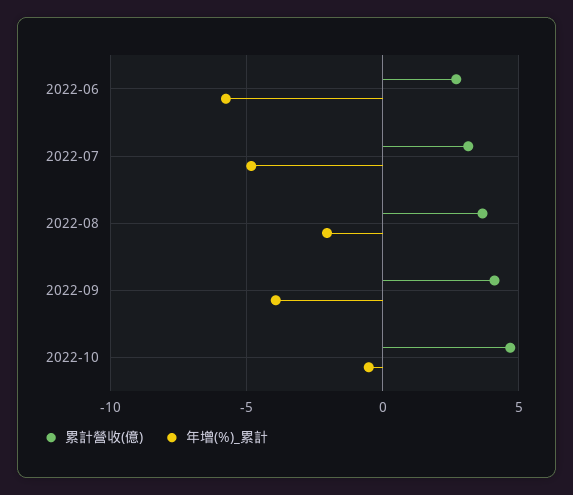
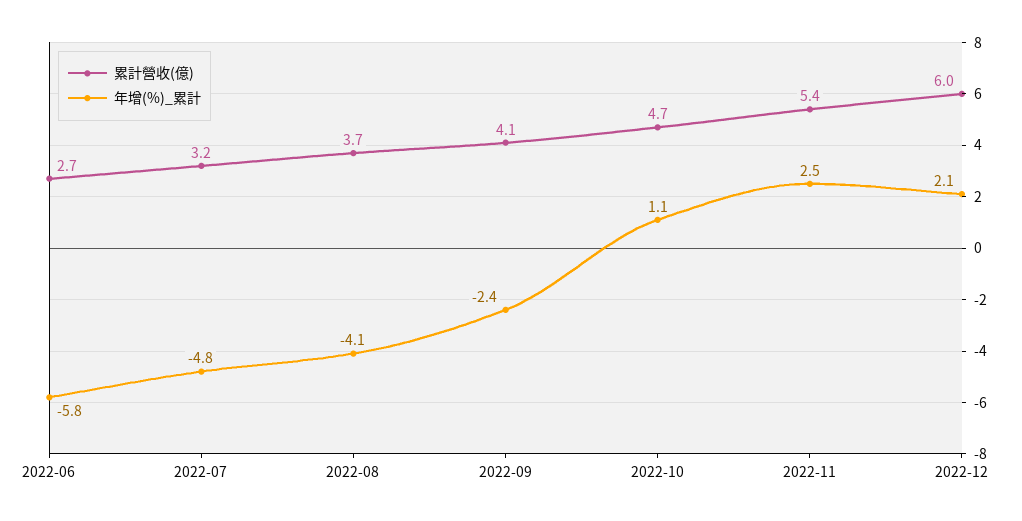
年增(%)_累計, 2022-08: -2 -> -4.1
年增(%)_累計, 2022-09: -4 -> -2.4
年增(%)_累計, 2022-10: -0.5 -> 1.1
累計營收(億), 2022-11: none -> 5.4
年增(%)_累計, 2022-11: none -> 2.5
累計營收(億), 2022-12: none -> 6
年增(%)_累計, 2022-12: none -> 2.1

